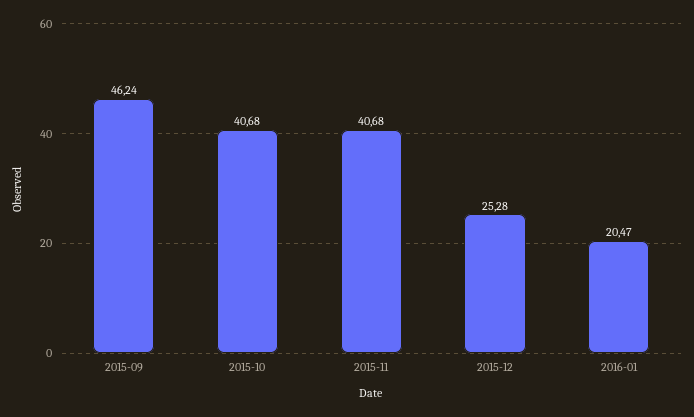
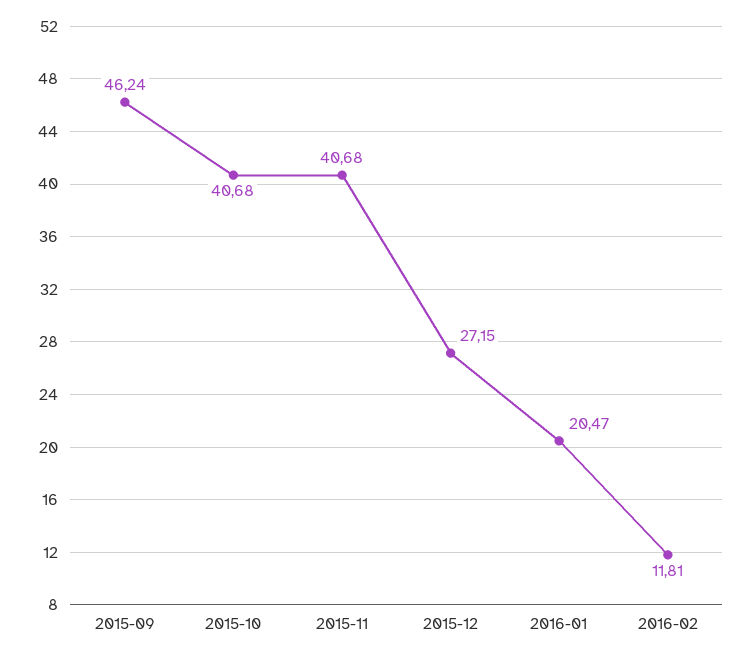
2015-12: 25.28 -> 27.15
2016-02: none -> 11.81

